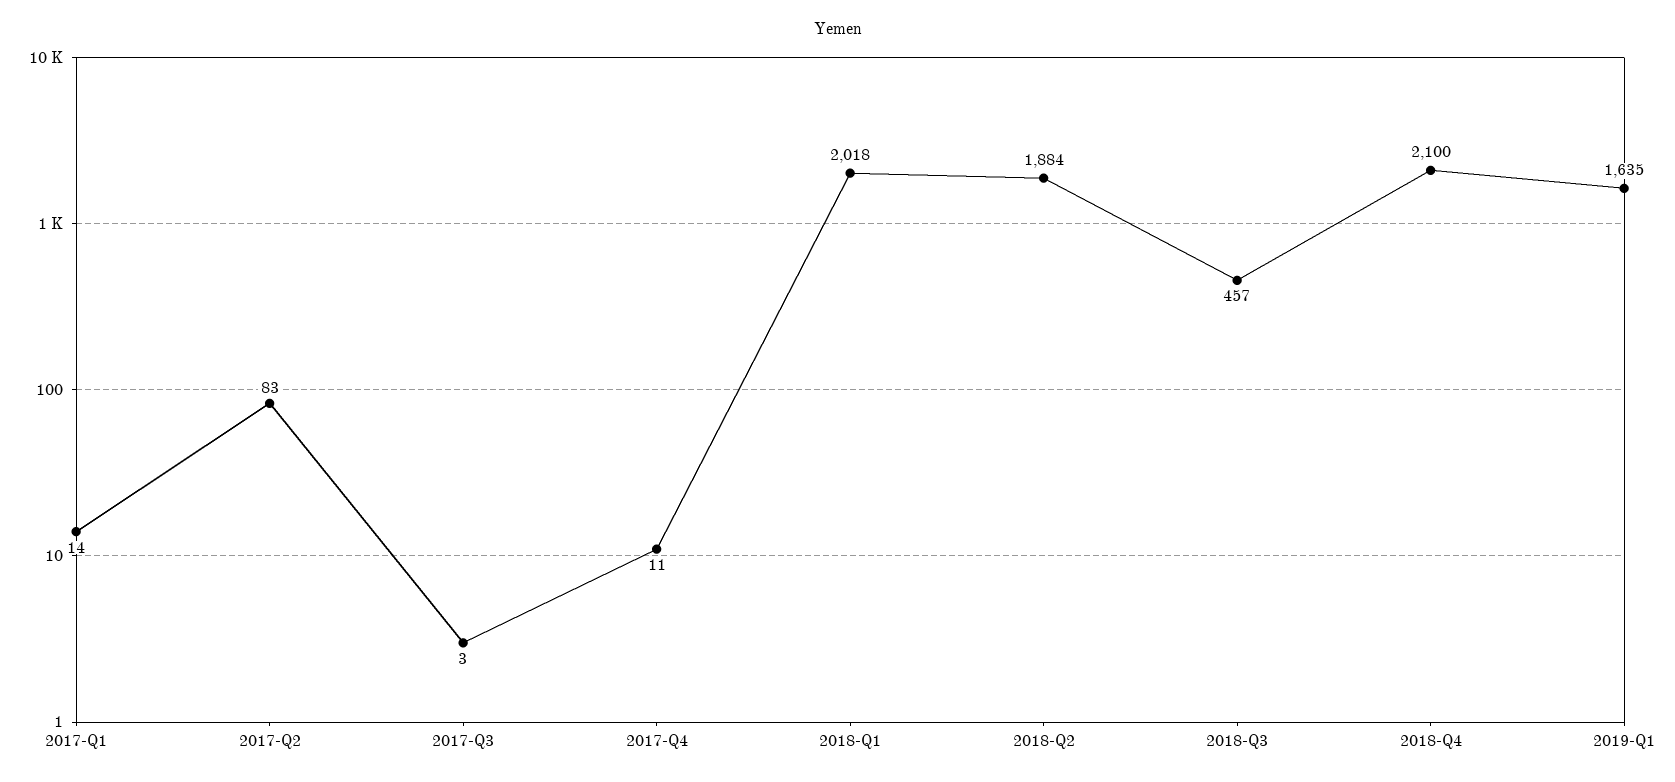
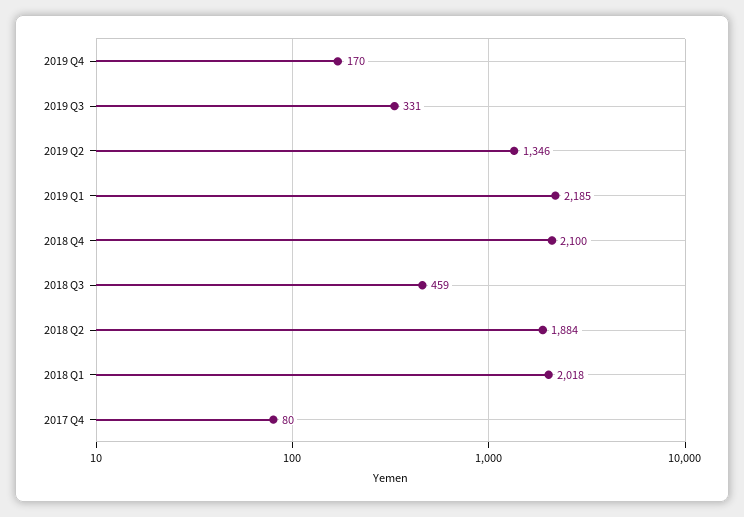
2017-Q1: 14 -> none
2017-Q2: 83 -> none
2017-Q3: 3 -> none
2017-Q4: 11 -> 80
2018-Q3: 457 -> 459
2019-Q1: 1635 -> 2185
2019 Q4: none -> 170
2019 Q3: none -> 331
2019 Q2: none -> 1346

